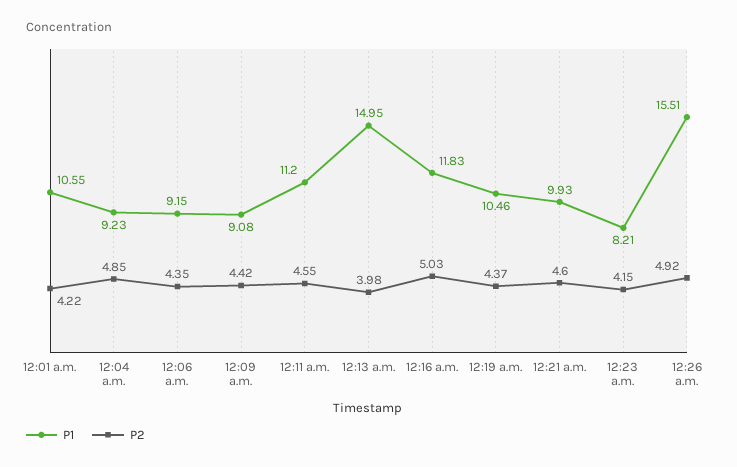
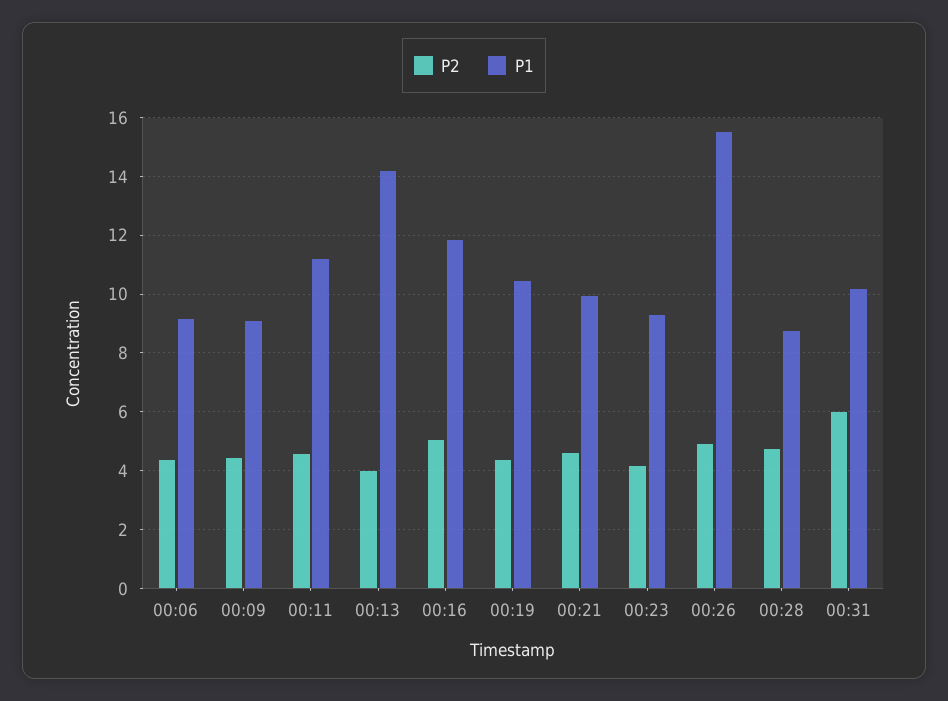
P1, 12:01 a.m.: 10.55 -> none
P2, 12:01 a.m.: 4.22 -> none
P1, 12:04 a.m.: 9.23 -> none
P2, 12:04 a.m.: 4.85 -> none
P1, 12:13 a.m.: 14.95 -> 14.25
P1, 12:23 a.m.: 8.21 -> 9.25
P2, 00:28: none -> 4.75
P1, 00:28: none -> 8.75
P2, 00:31: none -> 6
P1, 00:31: none -> 10.25

